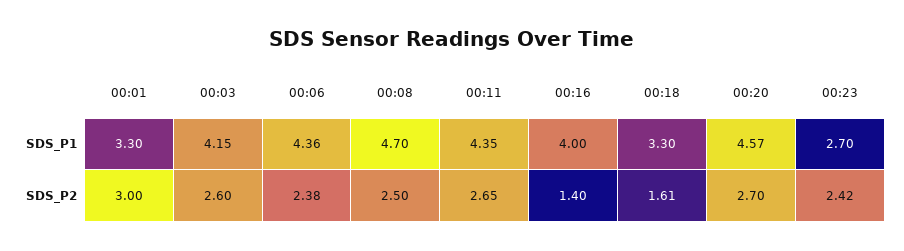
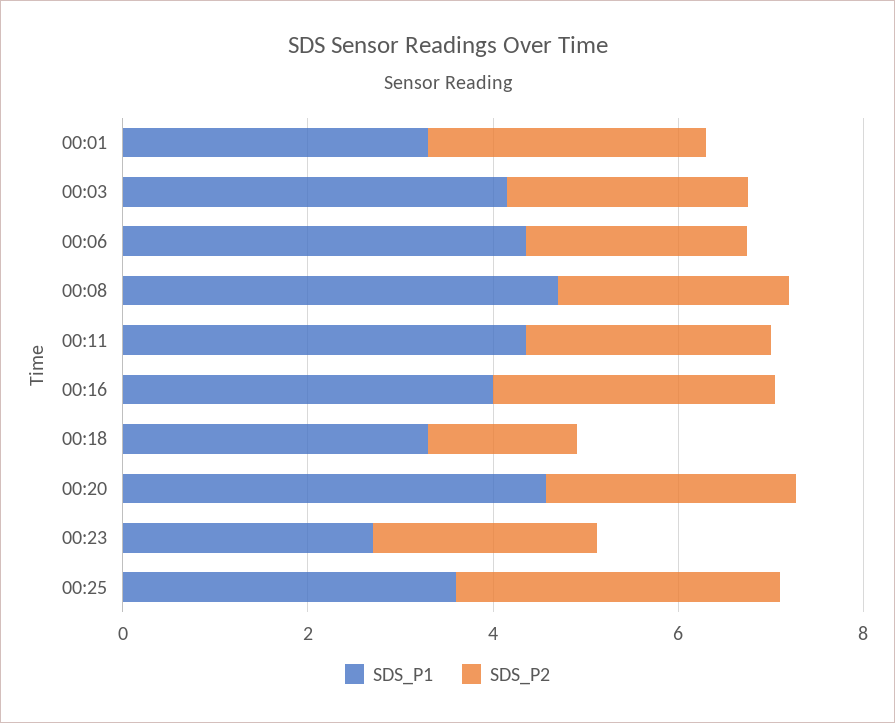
SDS_P2, 00:16: 1.4 -> 3
SDS_P1, 00:25: none -> 3.5
SDS_P2, 00:25: none -> 3.5

